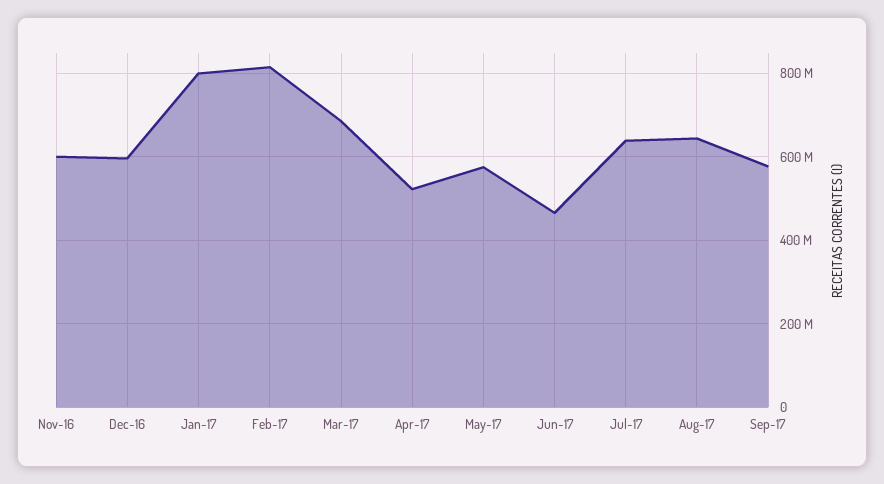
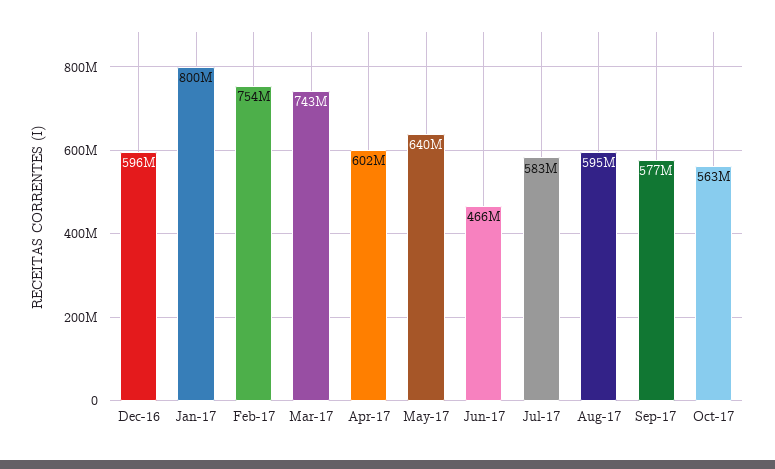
Nov-16: 600000000 -> none
Feb-17: 820000000 -> 754000000
Mar-17: 680000000 -> 743000000
Apr-17: 520000000 -> 602000000
May-17: 580000000 -> 640000000
Jul-17: 640000000 -> 583000000
Aug-17: 640000000 -> 595000000
Oct-17: none -> 563000000

